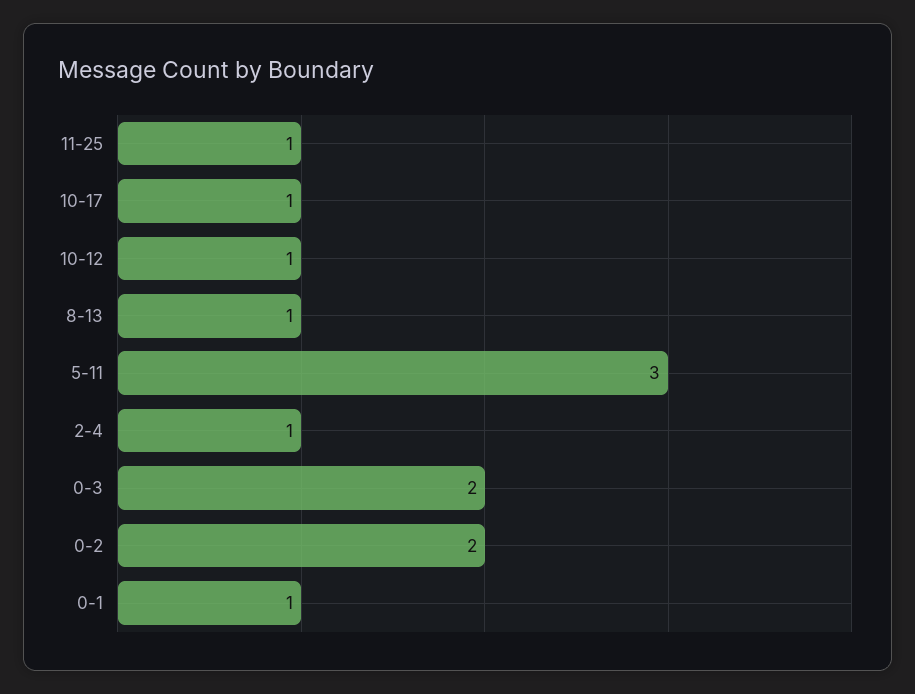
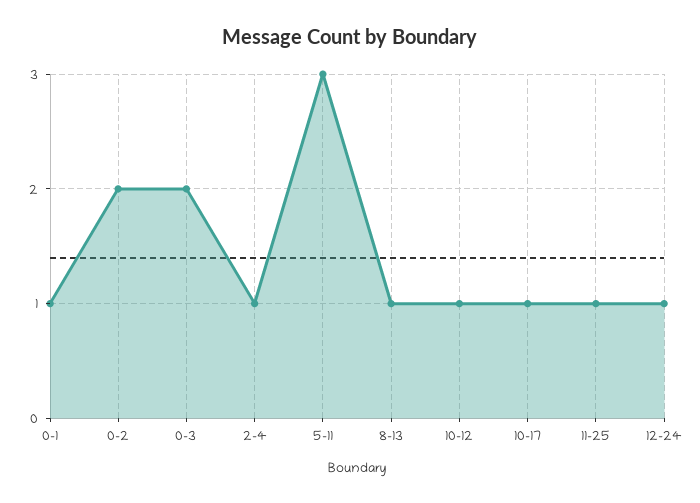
12-24: none -> 1

